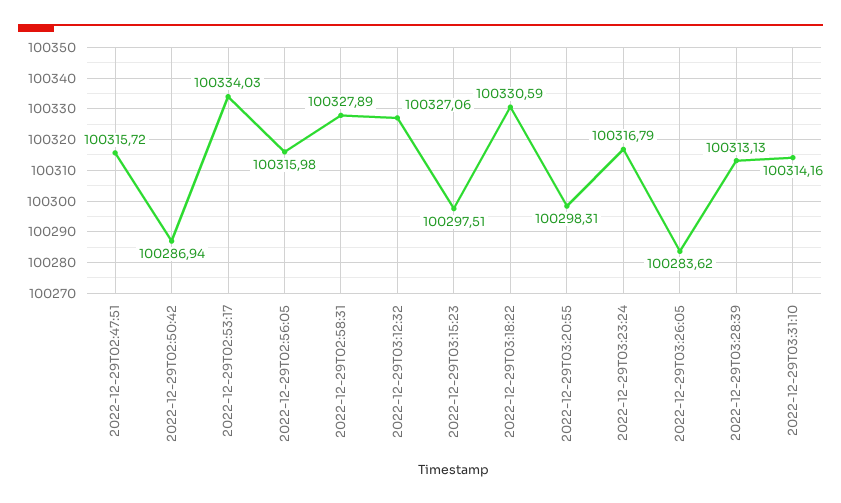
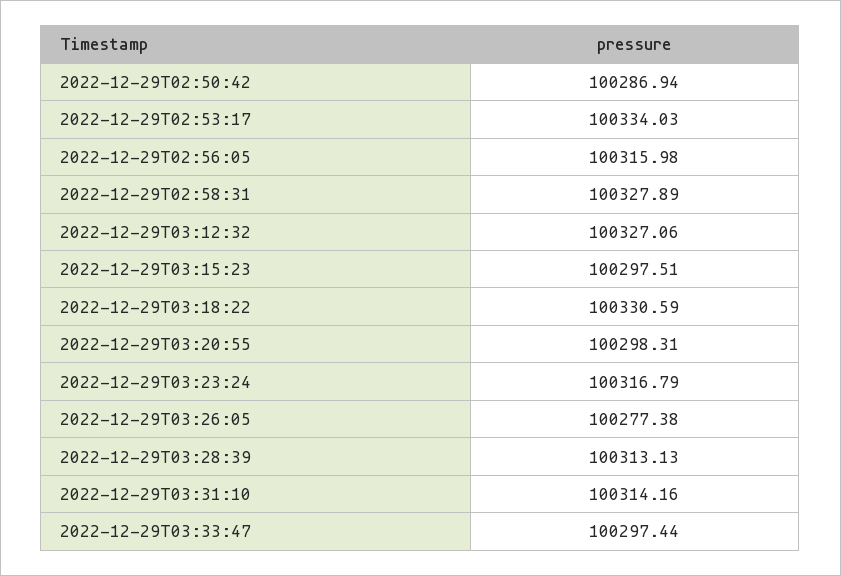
2022-12-29T02:47:51: 100315.72 -> none
2022-12-29T03:26:05: 100283.62 -> 100277.38
2022-12-29T03:33:47: none -> 100297.44

